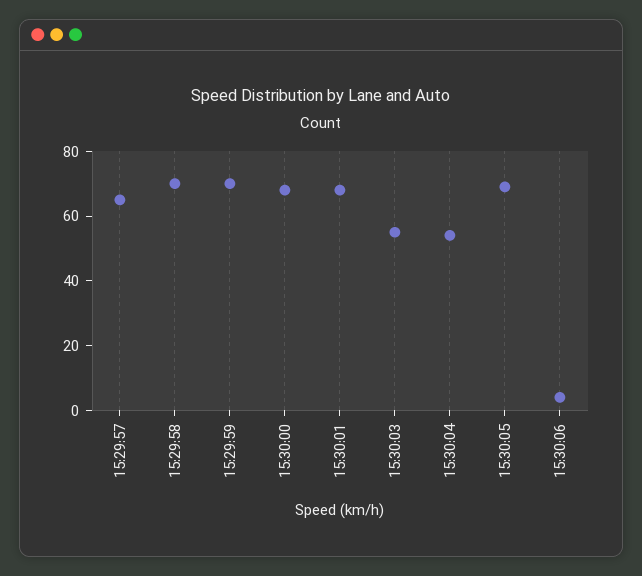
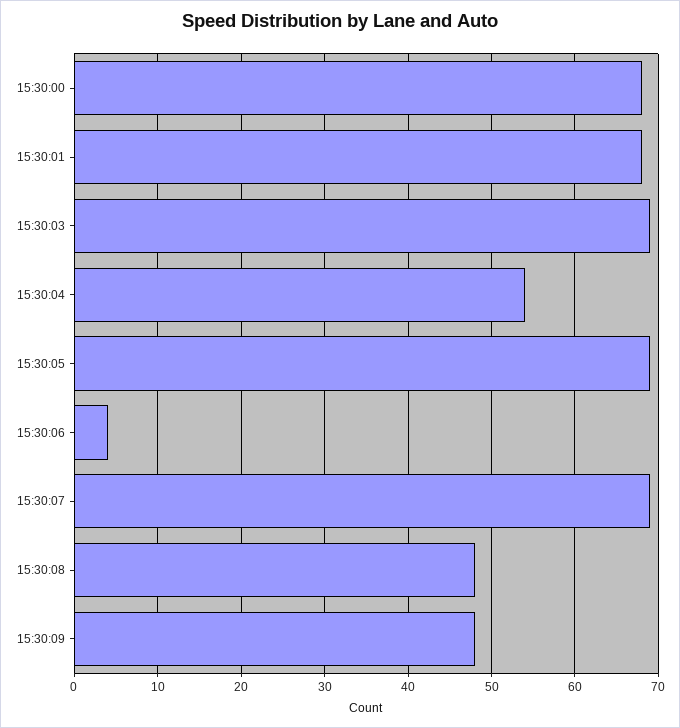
15:29:57: 65 -> none
15:29:58: 70 -> none
15:29:59: 70 -> none
15:30:03: 55 -> 69
15:30:07: none -> 69
15:30:08: none -> 48
15:30:09: none -> 48

